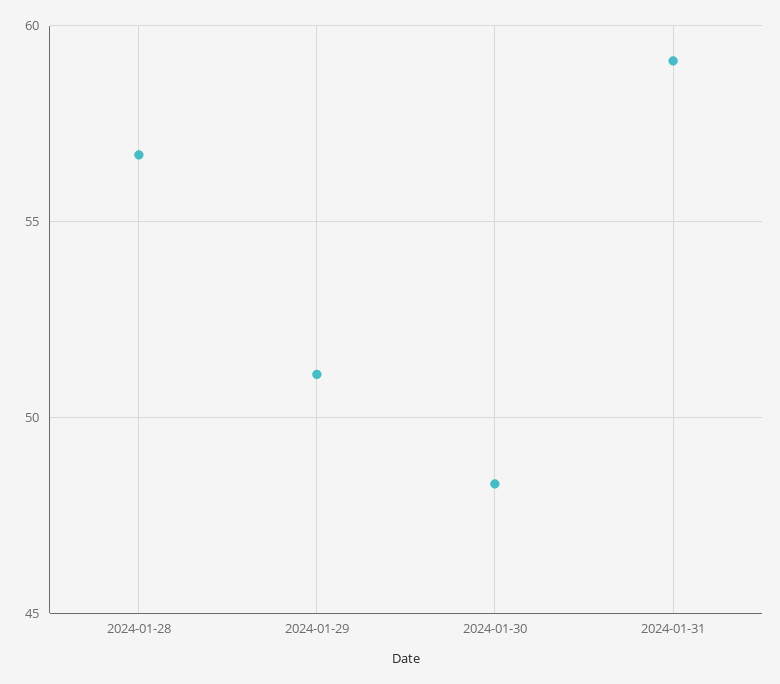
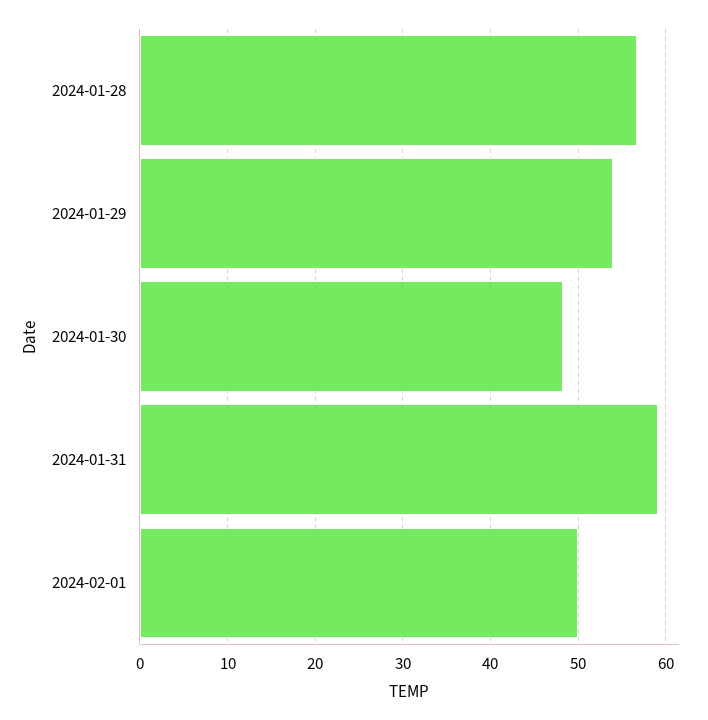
2024-01-29: 51 -> 54
2024-02-01: none -> 50

